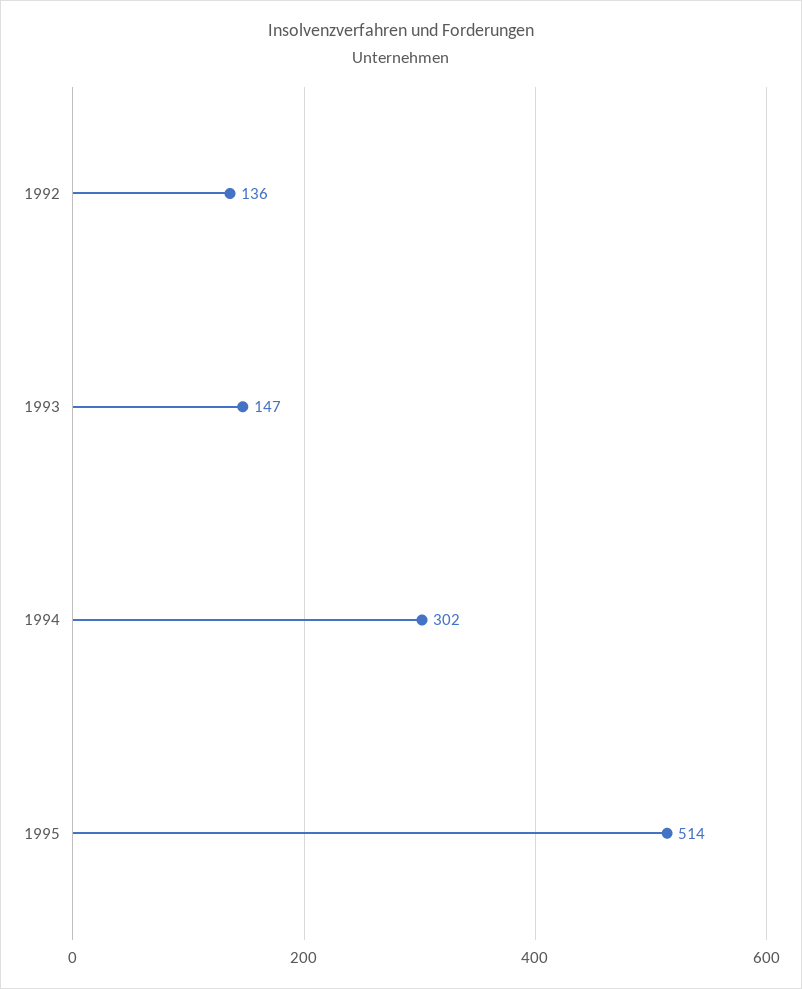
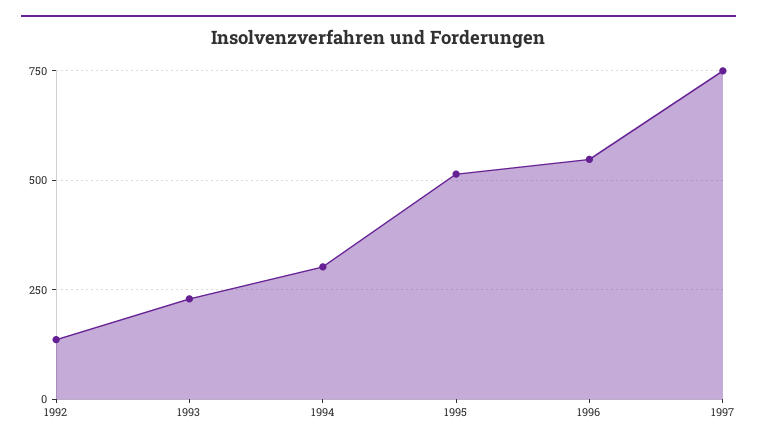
1993: 147 -> 225
1996: none -> 550
1997: none -> 750

